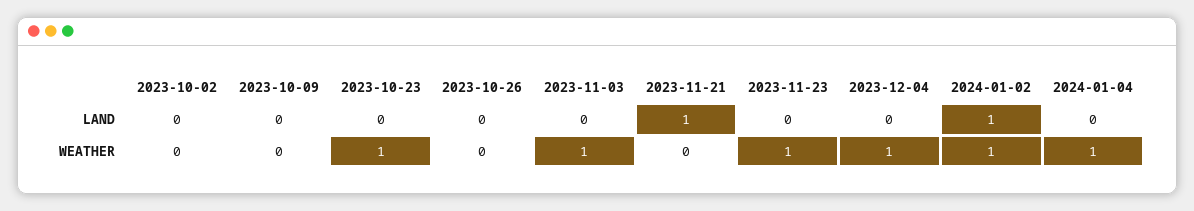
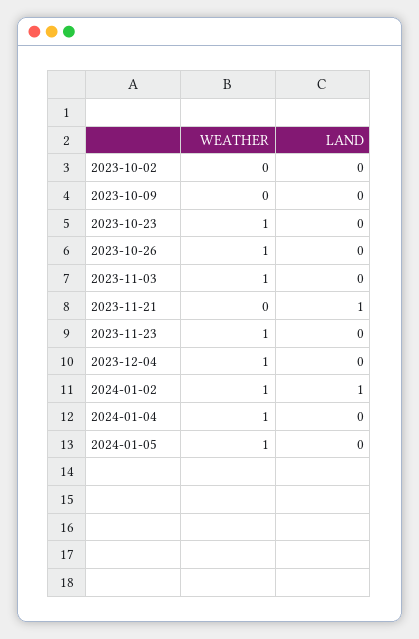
2023-10-26, WEATHER: 0 -> 1
2024-01-05, WEATHER: none -> 1
2024-01-05, LAND: none -> 0

